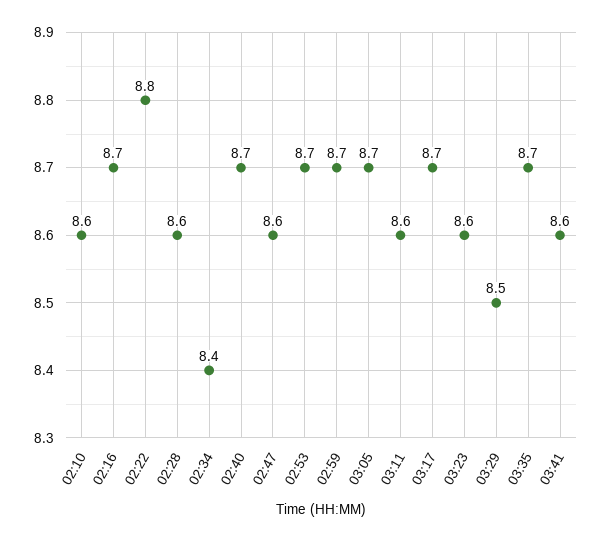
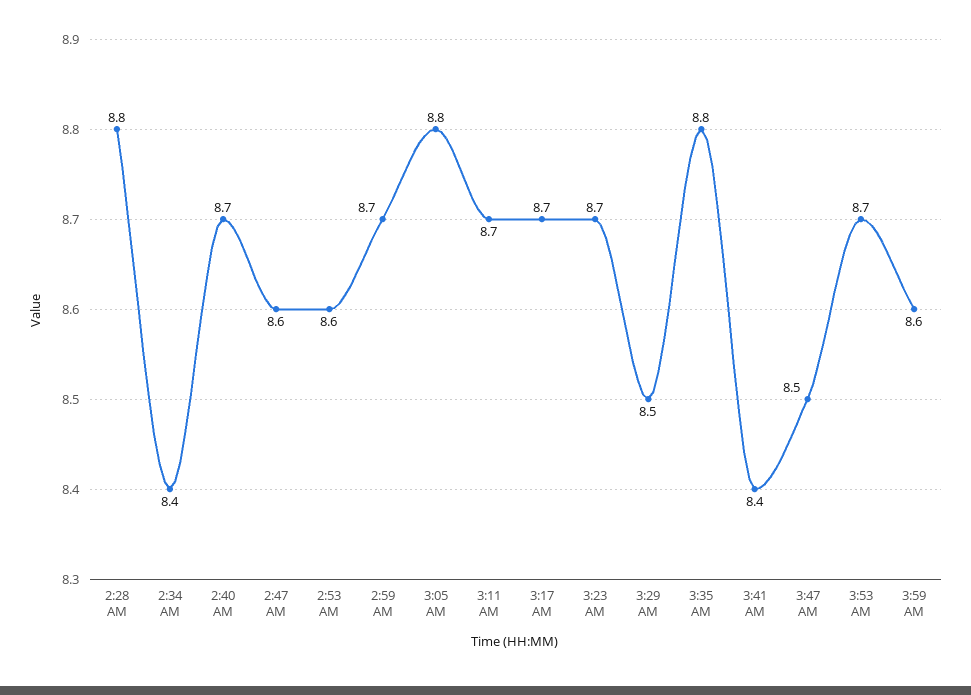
02:10: 8.6 -> none
02:16: 8.7 -> none
02:22: 8.8 -> none
02:28: 8.6 -> 8.8
02:53: 8.7 -> 8.6
03:05: 8.7 -> 8.8
03:11: 8.6 -> 8.7
03:23: 8.6 -> 8.7
03:35: 8.7 -> 8.8
03:41: 8.6 -> 8.4
3:47 AM: none -> 8.5
3:53 AM: none -> 8.7
3:59 AM: none -> 8.6

